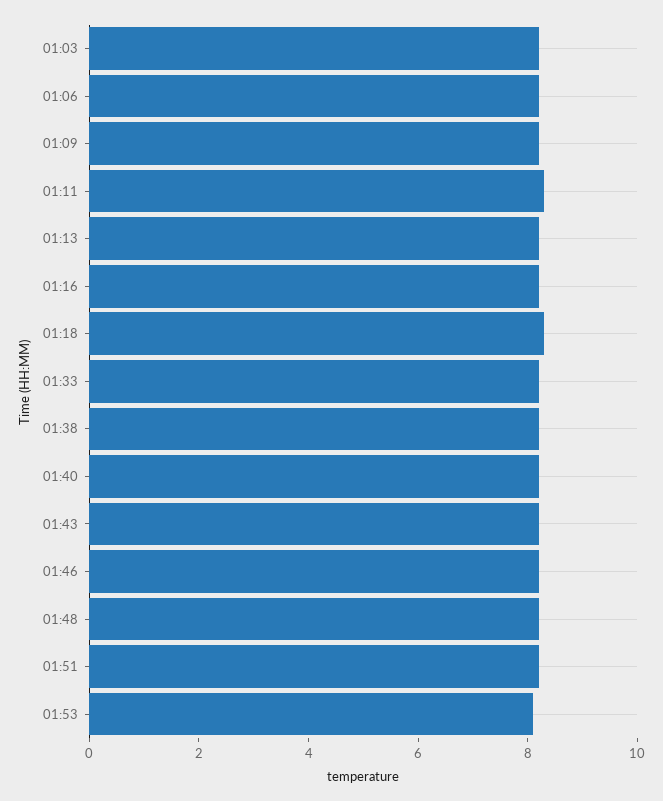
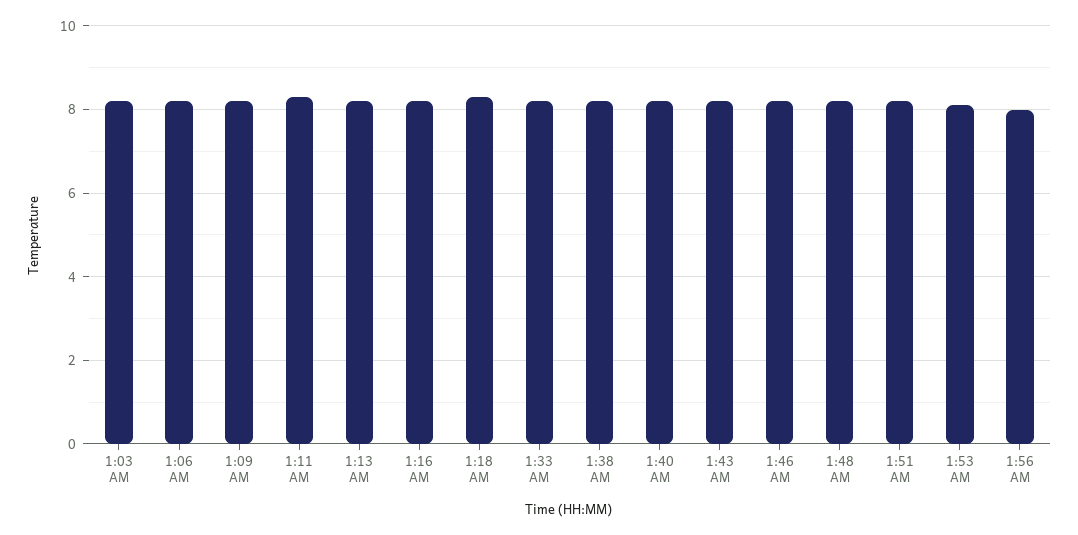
1:56 AM: none -> 8

